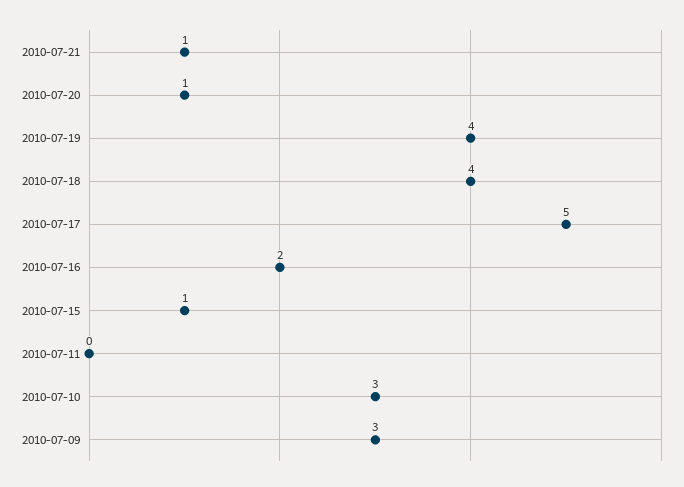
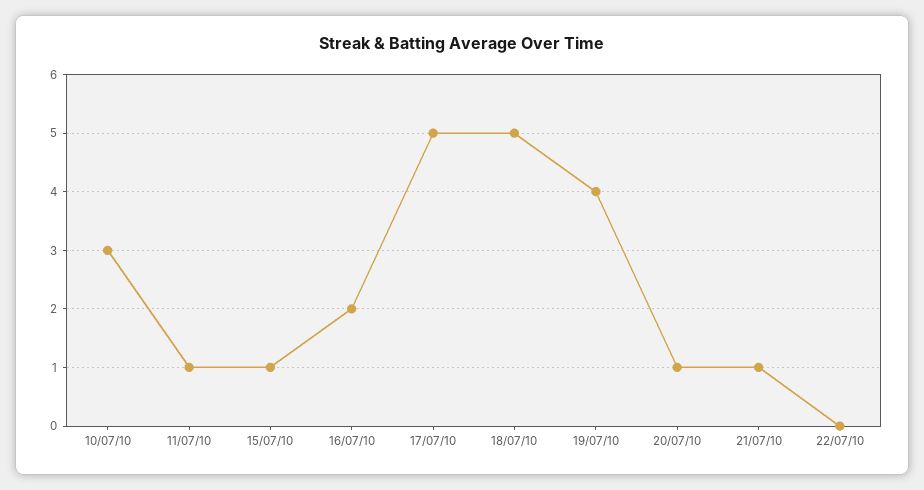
2010-07-18: 4 -> 5
2010-07-11: 0 -> 1
2010-07-09: 3 -> none
22/07/10: none -> 0

